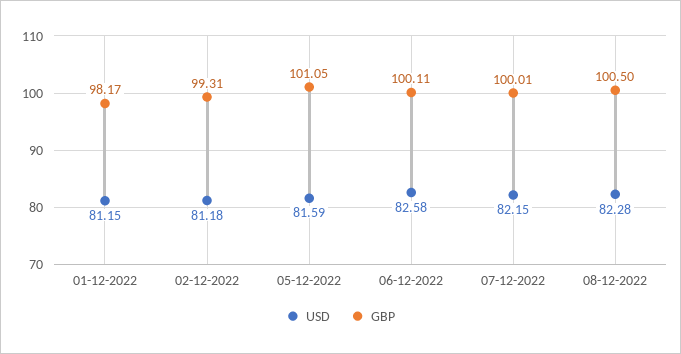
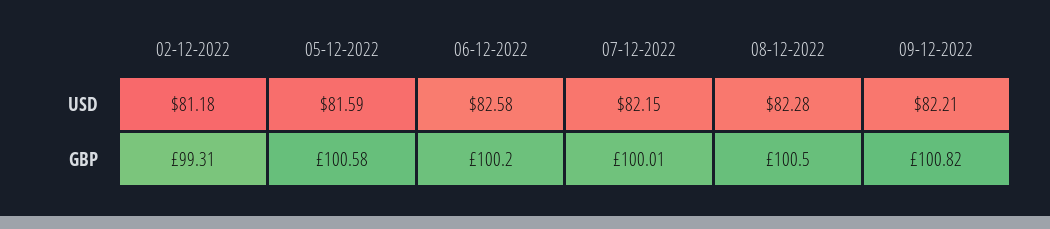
USD, 01-12-2022: 81.15 -> none
GBP, 01-12-2022: 98.17 -> none
GBP, 05-12-2022: 101.05 -> 100.58
GBP, 06-12-2022: 100.11 -> 100.2
USD, 09-12-2022: none -> 82.21
GBP, 09-12-2022: none -> 100.82

